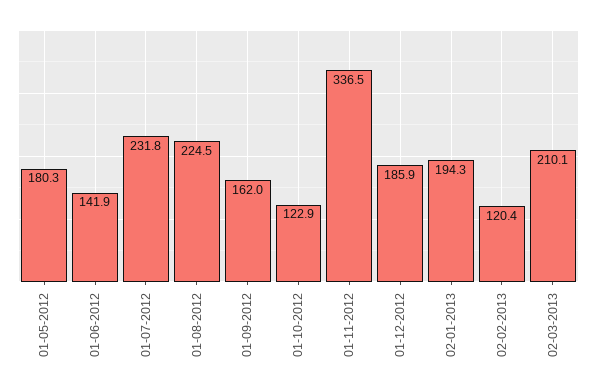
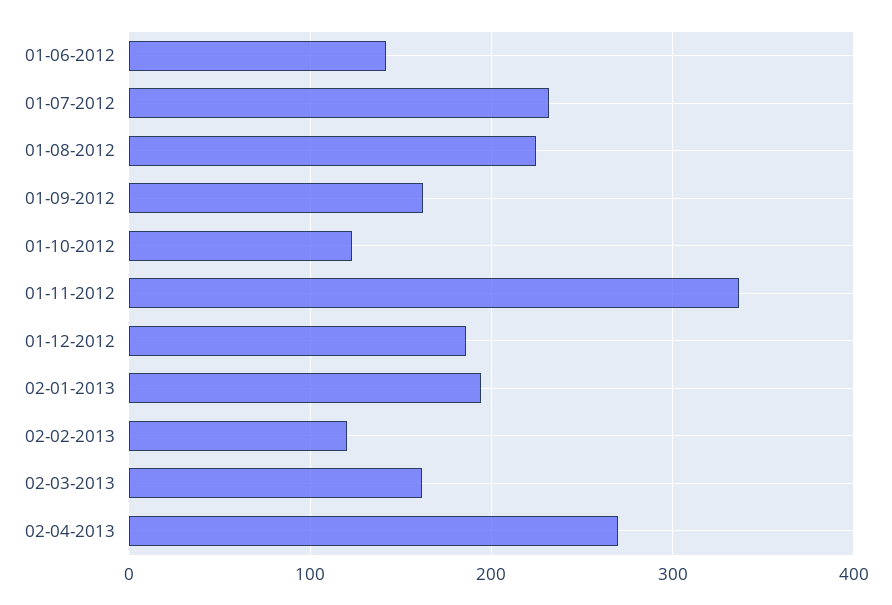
01-05-2012: 180.3 -> none
02-03-2013: 210.1 -> 160
02-04-2013: none -> 270

